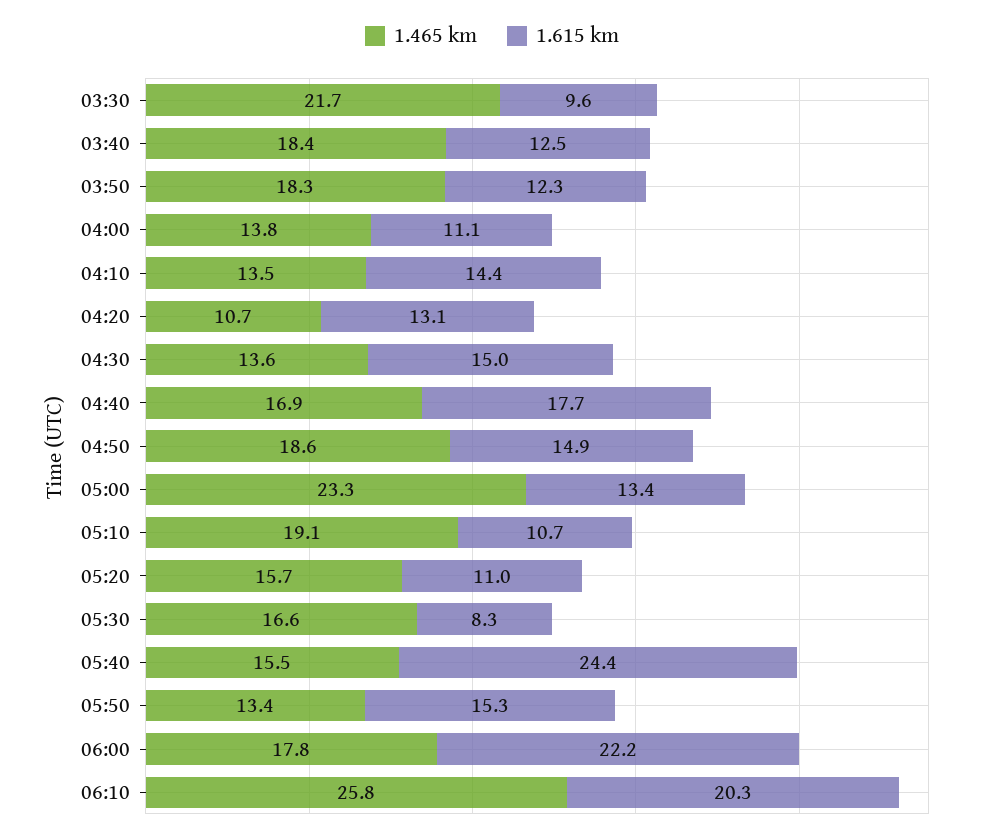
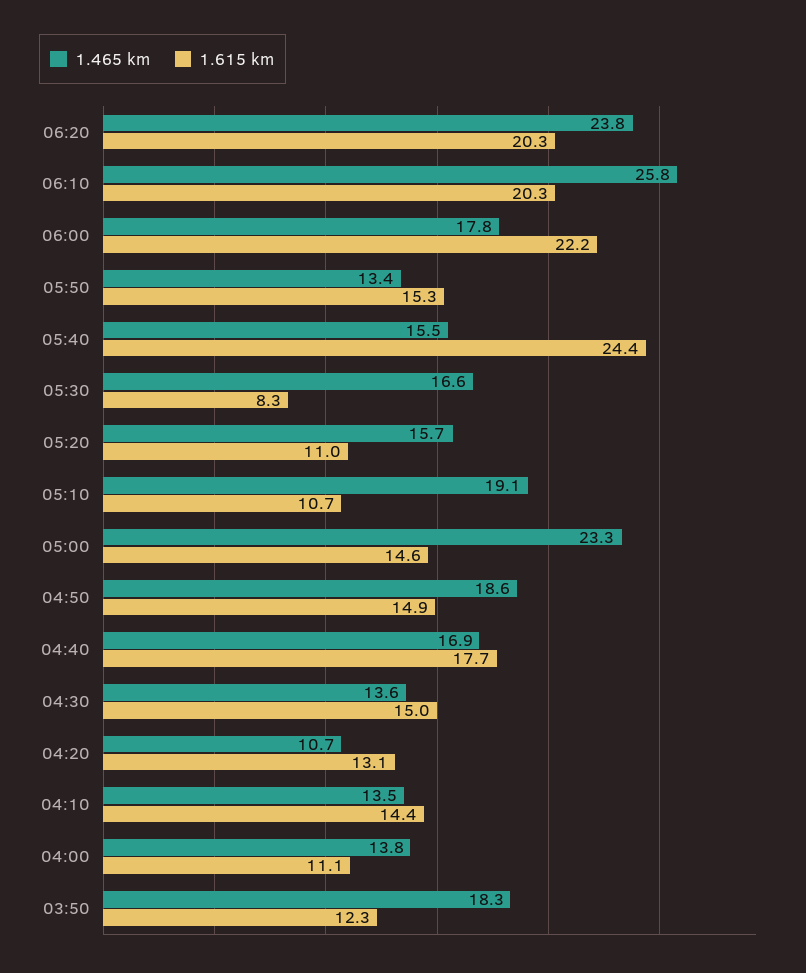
1.465 km, 03:30: 21.7 -> none
1.615 km, 03:30: 9.6 -> none
1.465 km, 03:40: 18.4 -> none
1.615 km, 03:40: 12.5 -> none
1.615 km, 05:00: 13.4 -> 14.6
1.465 km, 06:20: none -> 23.8
1.615 km, 06:20: none -> 20.3

